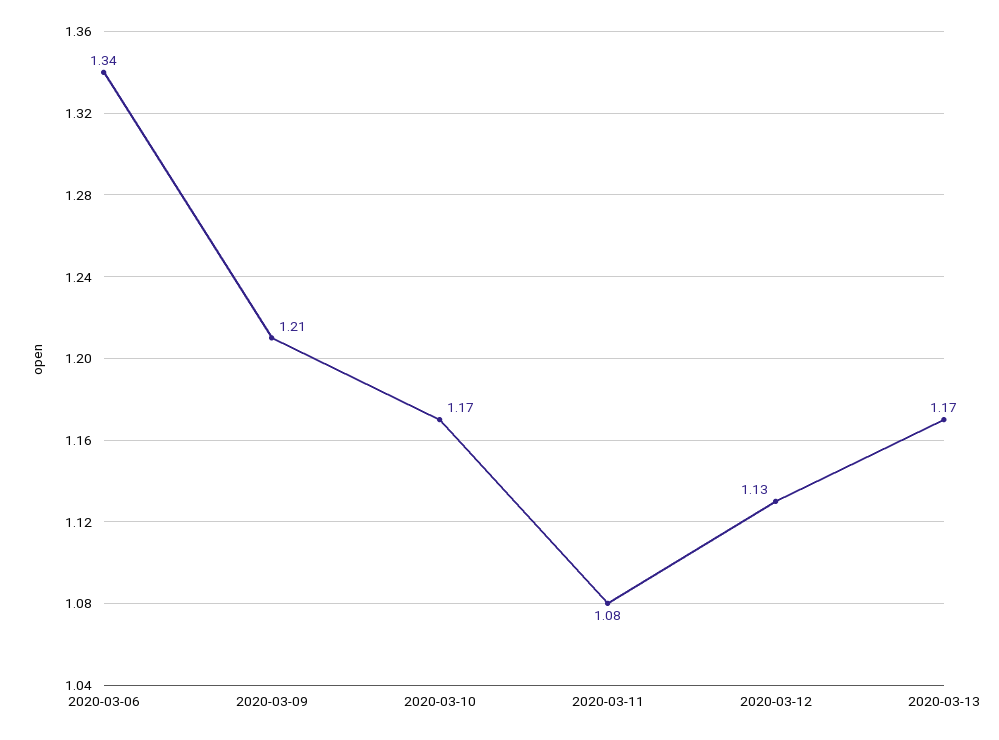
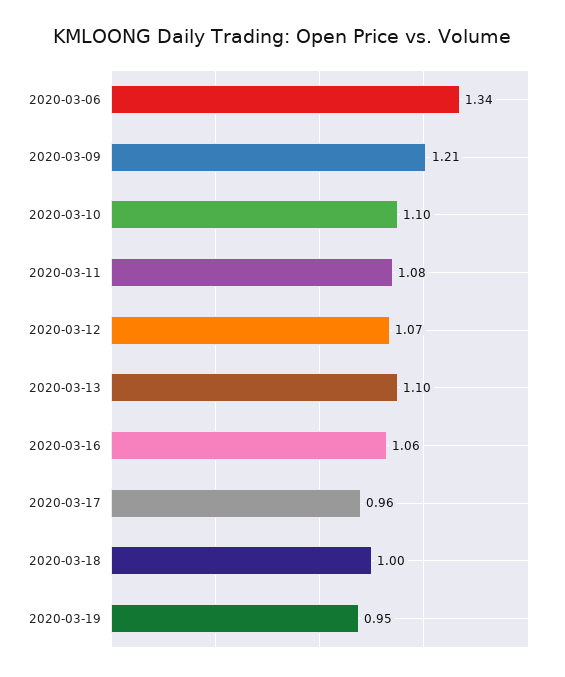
2020-03-10: 1.17 -> 1.1
2020-03-12: 1.13 -> 1.07
2020-03-13: 1.17 -> 1.1
2020-03-16: none -> 1.06
2020-03-17: none -> 0.96
2020-03-18: none -> 1
2020-03-19: none -> 0.95

